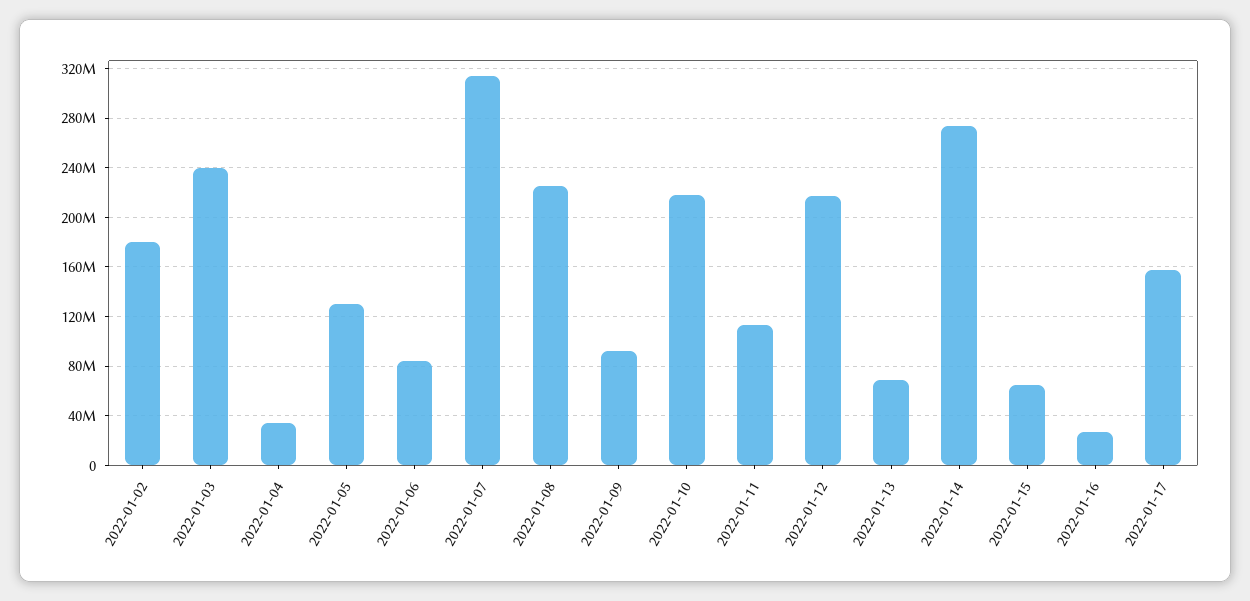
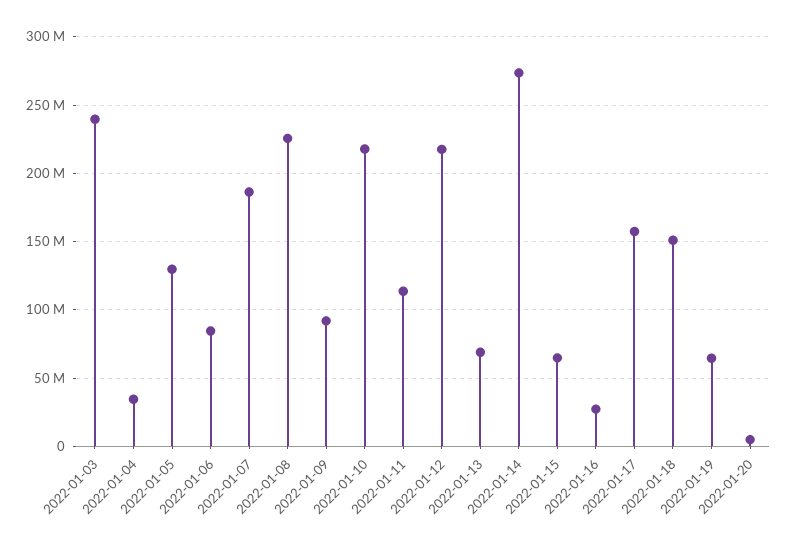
2022-01-02: 180000000 -> none
2022-01-07: 315000000 -> 185000000
2022-01-18: none -> 150000000
2022-01-19: none -> 65000000
2022-01-20: none -> 5000000

